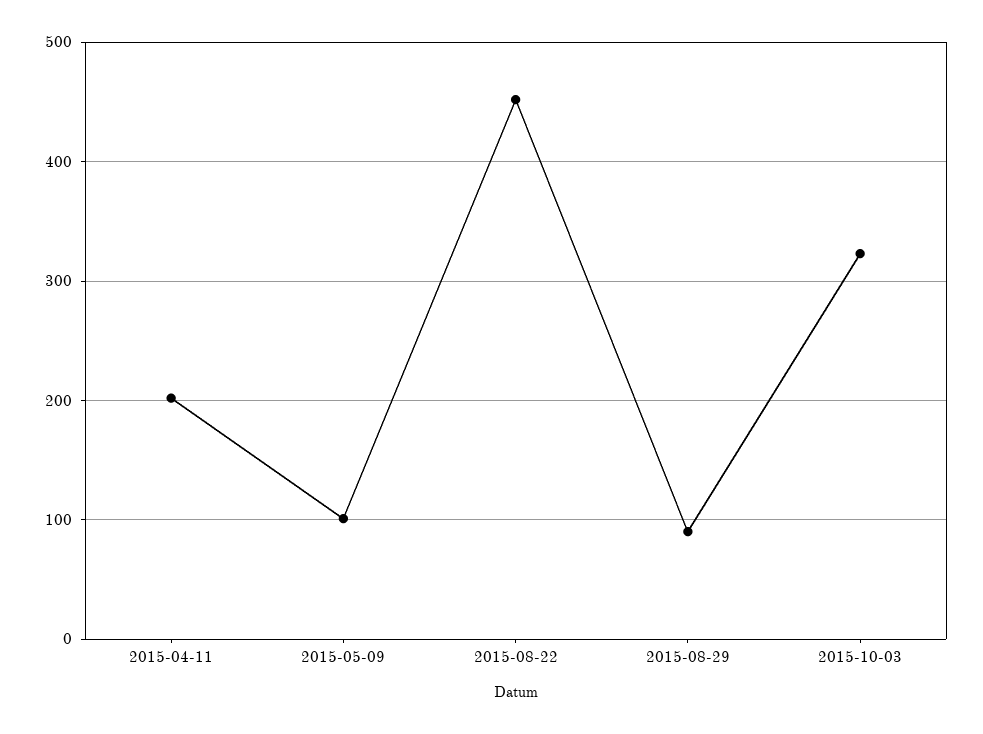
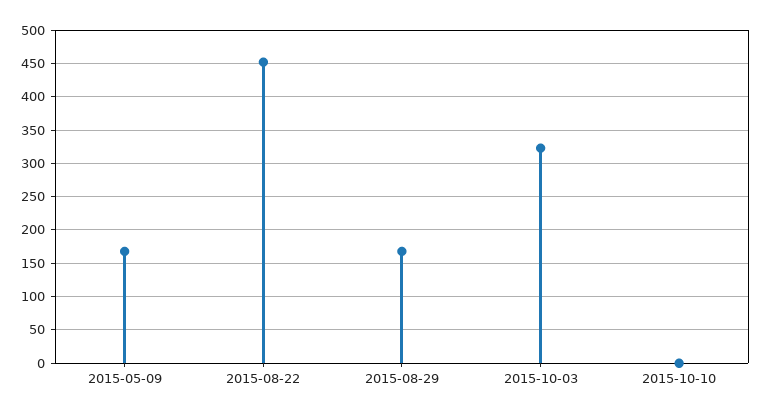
2015-04-11: 200 -> none
2015-05-09: 100 -> 170
2015-08-29: 90 -> 170
2015-10-10: none -> 0

